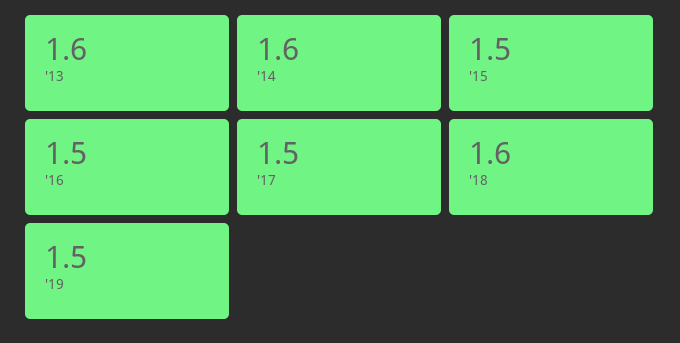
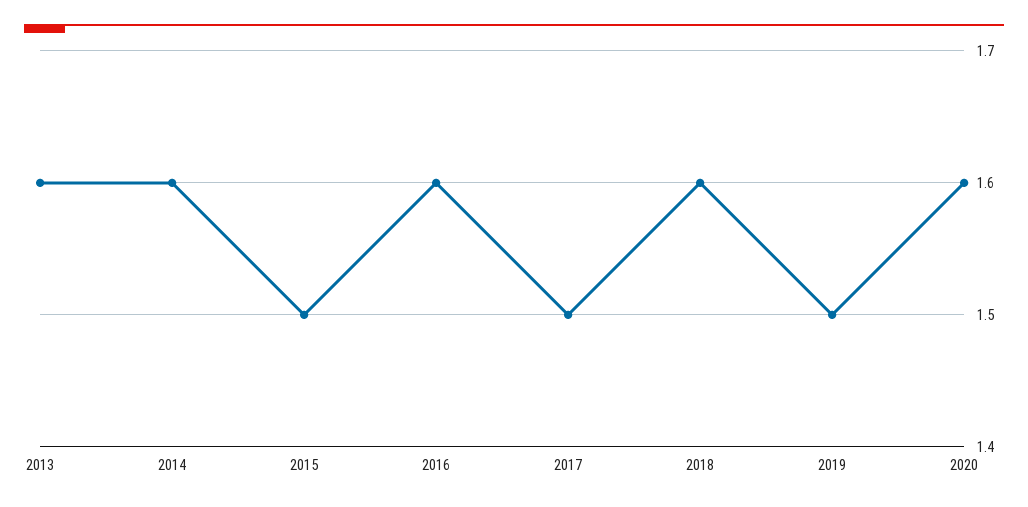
'16: 1.5 -> 1.6
2020: none -> 1.6

